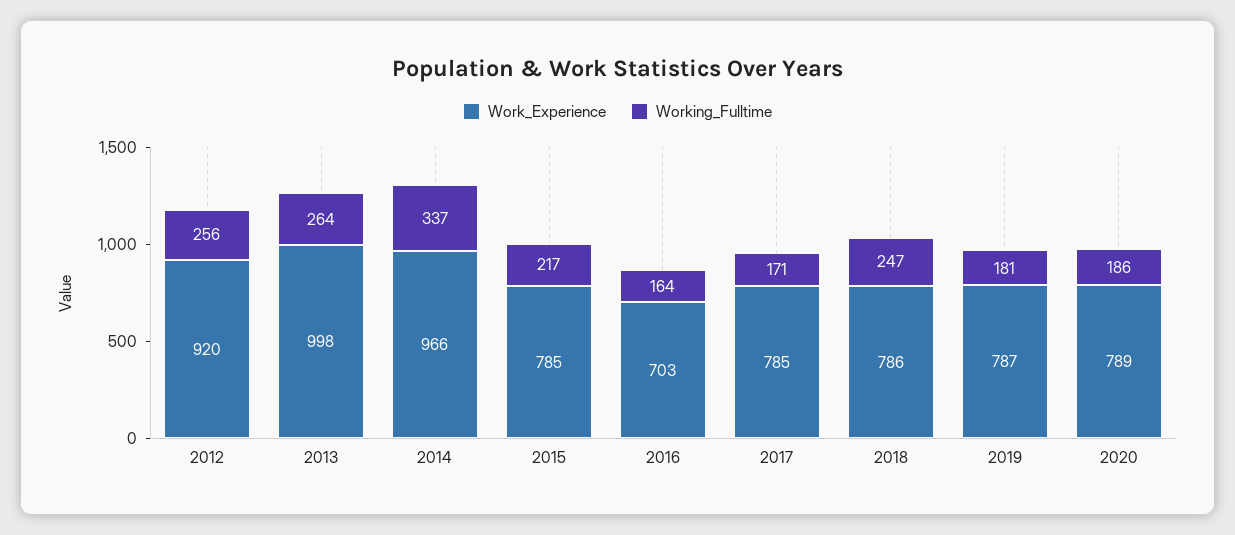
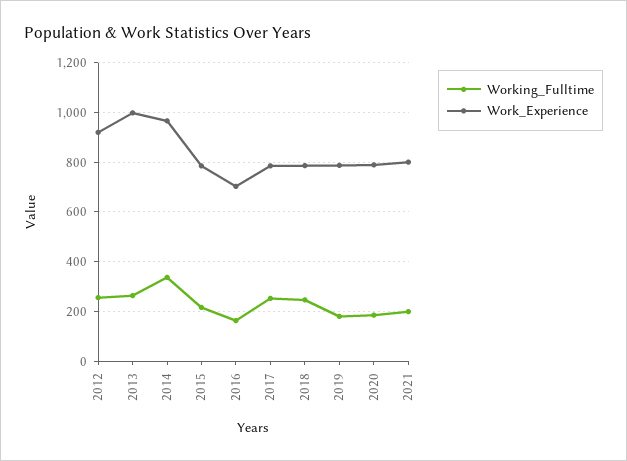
Working_Fulltime, 2017: 171 -> 250
Working_Fulltime, 2021: none -> 200
Work_Experience, 2021: none -> 800

